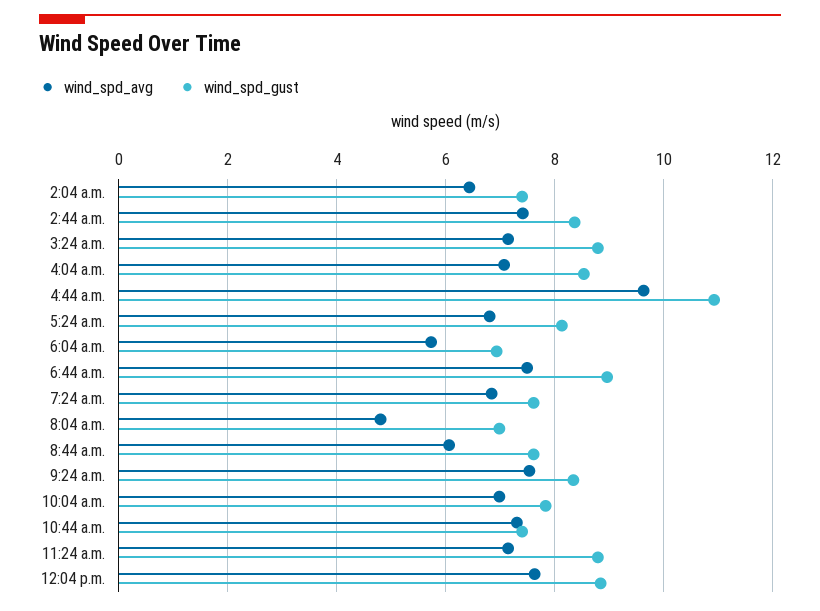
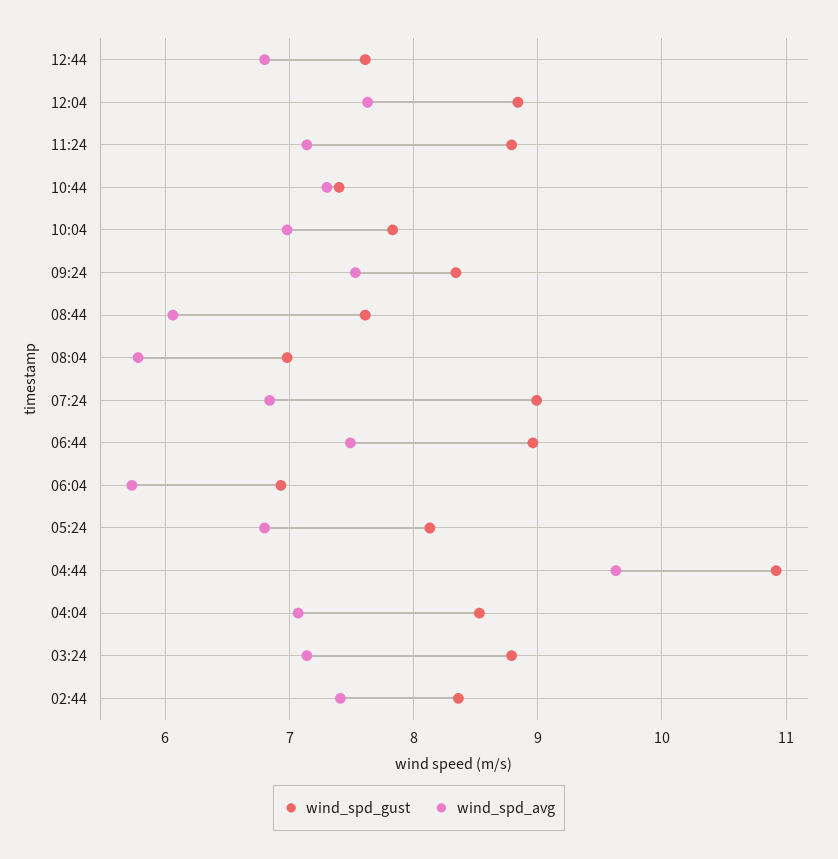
wind_spd_avg, 2:04 a.m.: 6.4 -> none
wind_spd_gust, 2:04 a.m.: 7.4 -> none
wind_spd_gust, 7:24 a.m.: 7.6 -> 9
wind_spd_avg, 8:04 a.m.: 4.8 -> 5.8
wind_spd_gust, 12:44: none -> 7.6
wind_spd_avg, 12:44: none -> 6.8

